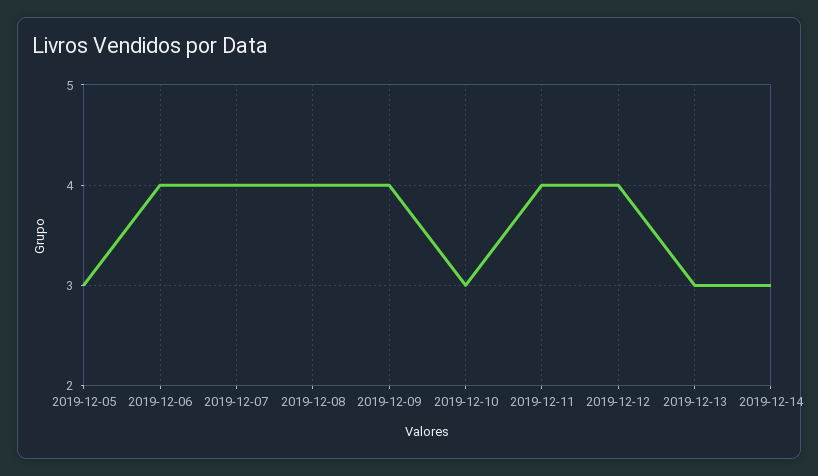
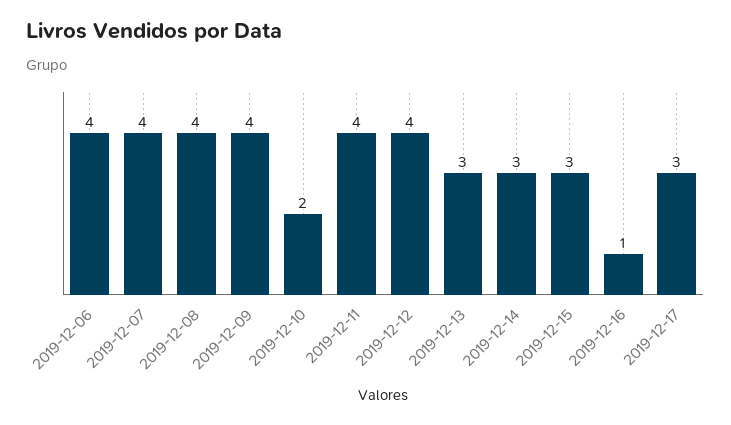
2019-12-05: 3 -> none
2019-12-10: 3 -> 2
2019-12-15: none -> 3
2019-12-16: none -> 1
2019-12-17: none -> 3

